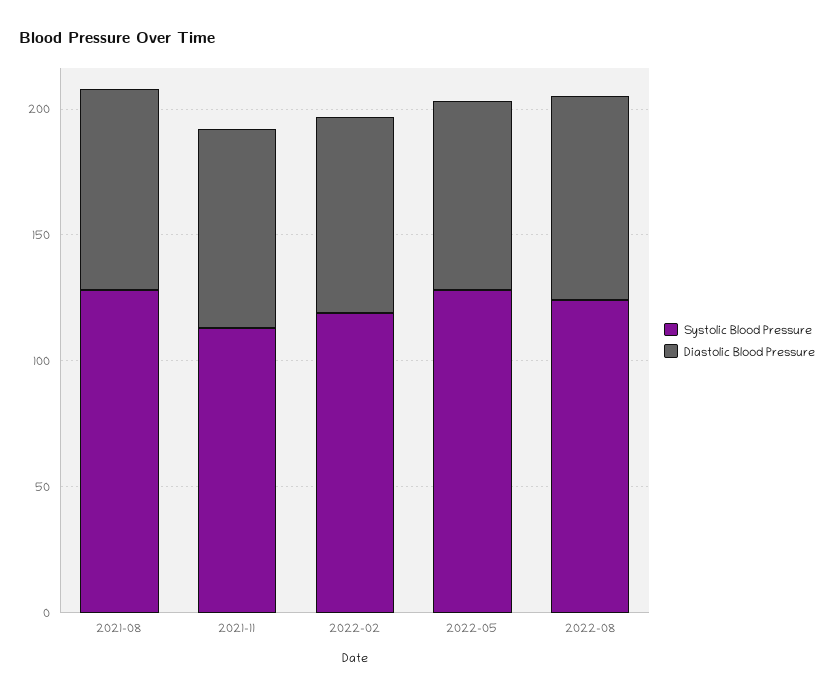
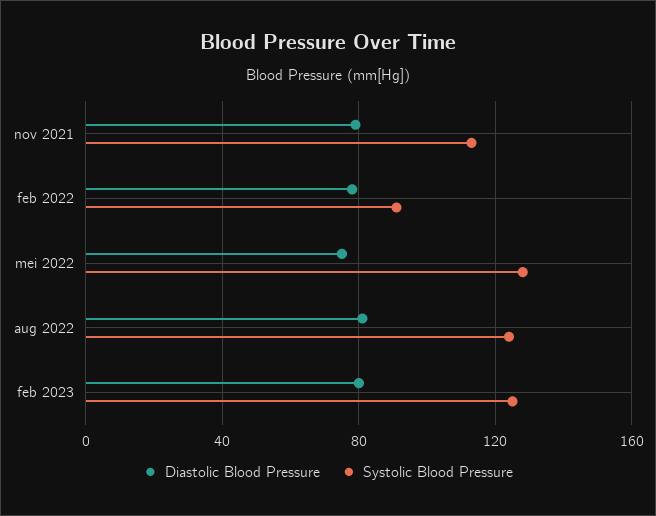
Systolic Blood Pressure, 2021-08: 130 -> none
Diastolic Blood Pressure, 2021-08: 80 -> none
Systolic Blood Pressure, 2022-02: 120 -> 90
Diastolic Blood Pressure, feb 2023: none -> 80
Systolic Blood Pressure, feb 2023: none -> 125

